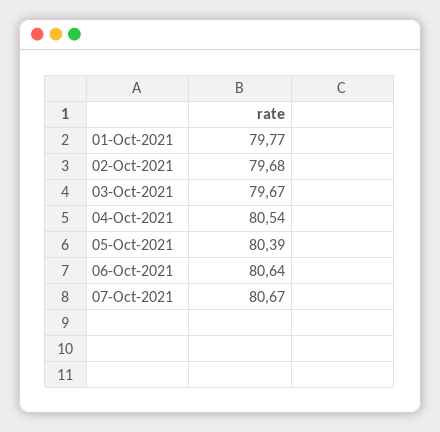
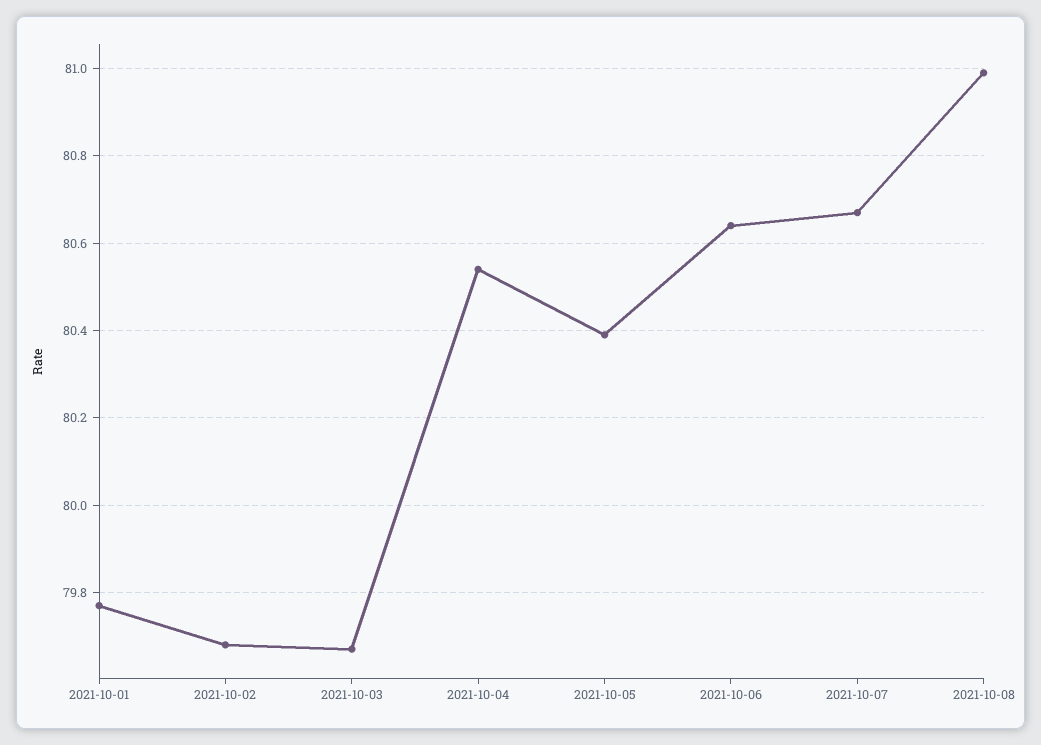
2021-10-08: none -> 81

